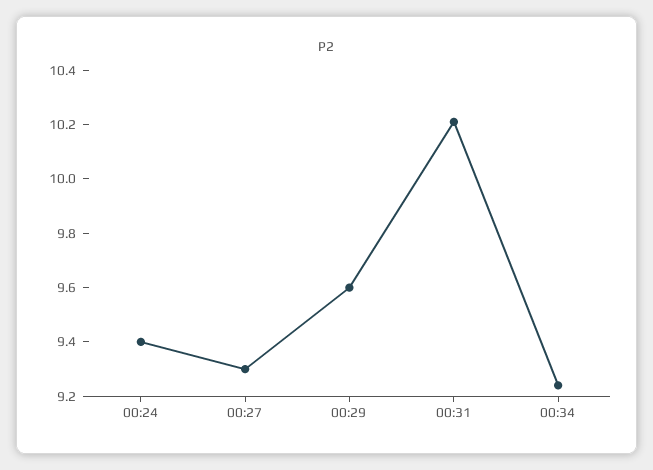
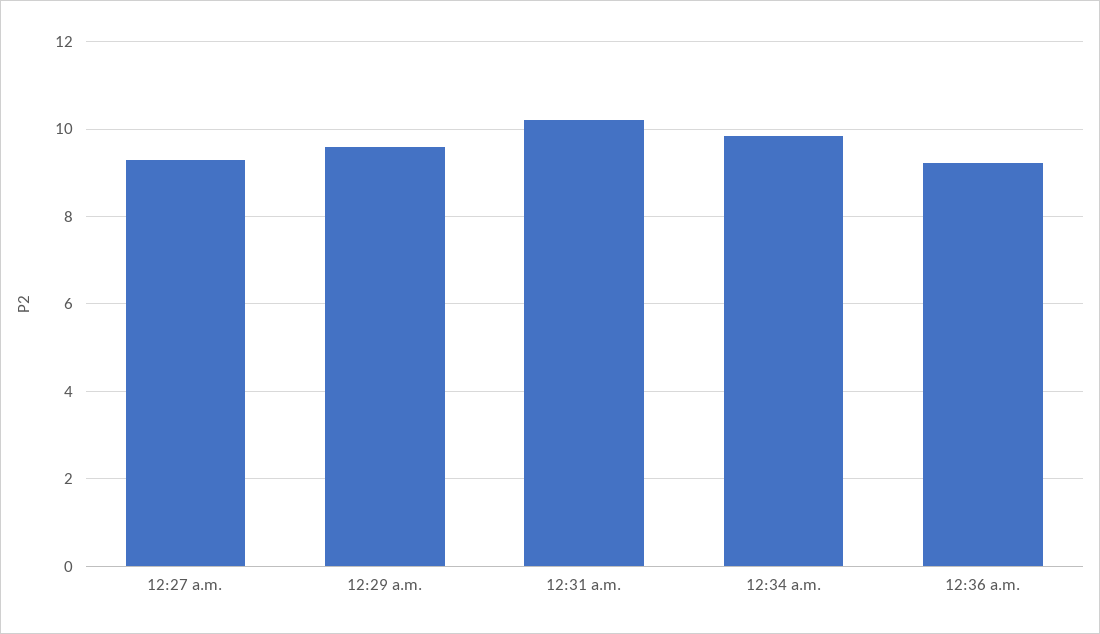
00:24: 9.4 -> none
00:34: 9.25 -> 9.8
12:36 a.m.: none -> 9.2

